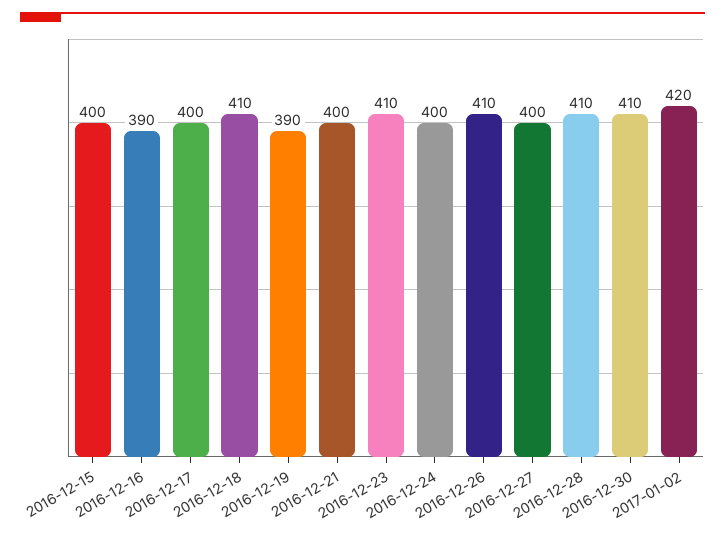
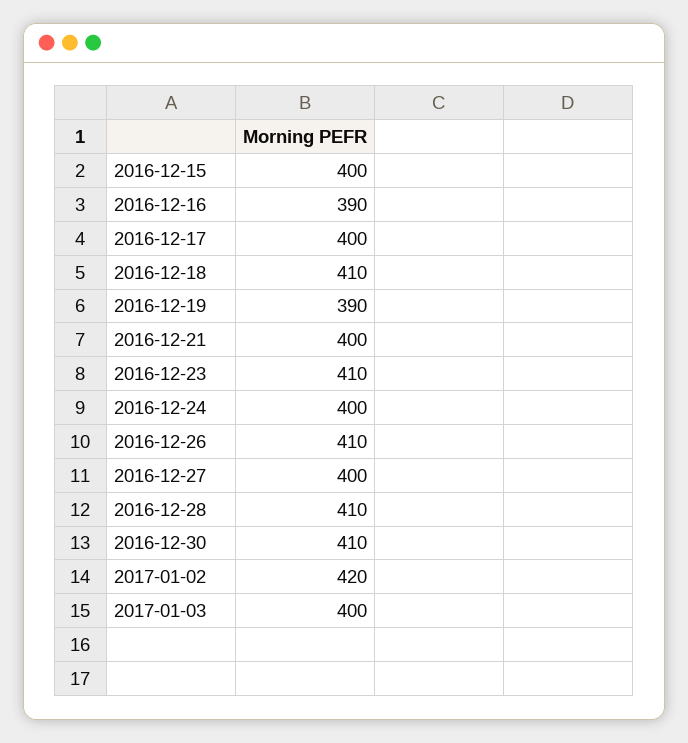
2017-01-03: none -> 400

